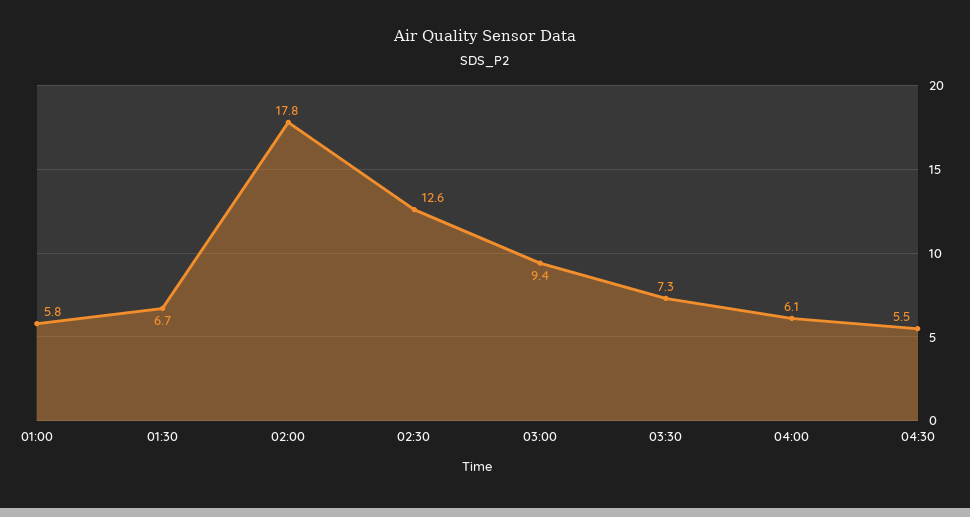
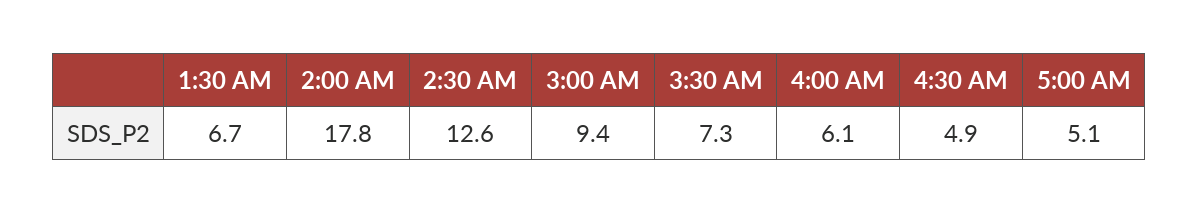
01:00: 5.8 -> none
04:30: 5.5 -> 4.9
5:00 AM: none -> 5.1

